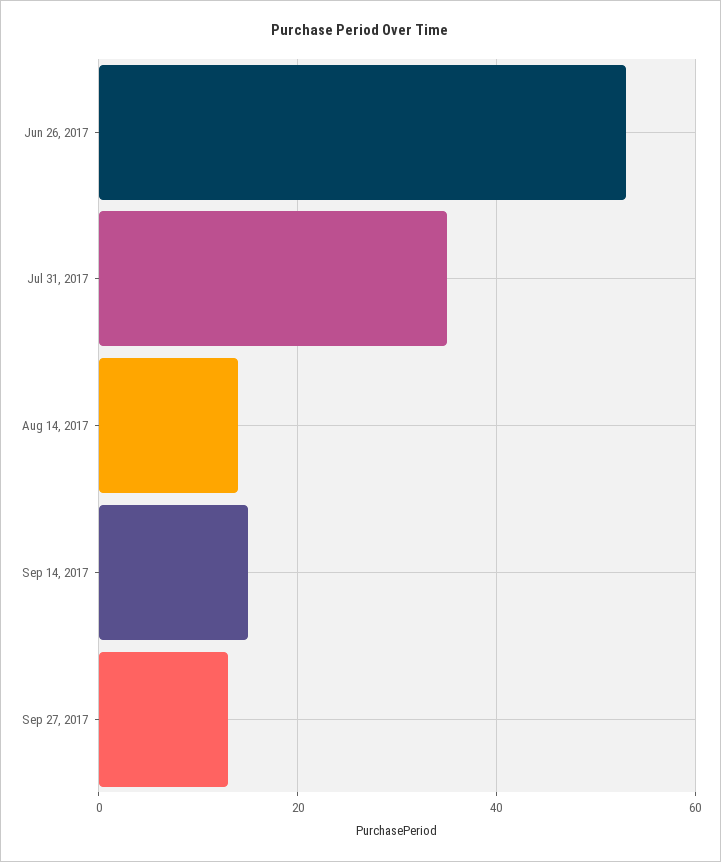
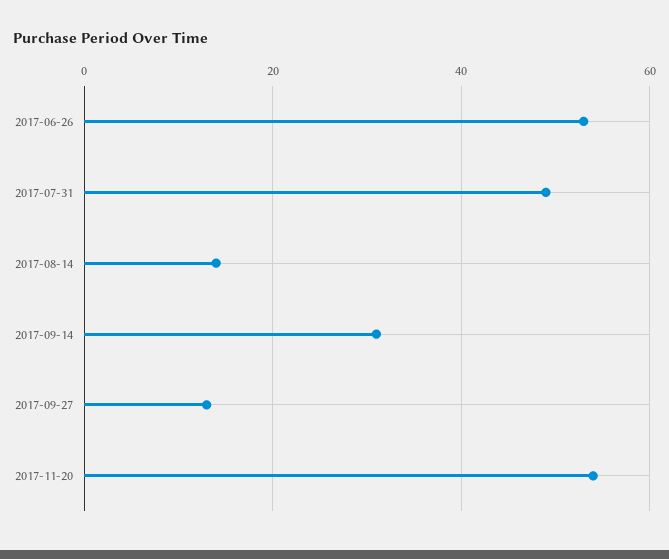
Jul 31, 2017: 35 -> 50
Sep 14, 2017: 15 -> 30
2017-11-20: none -> 55

